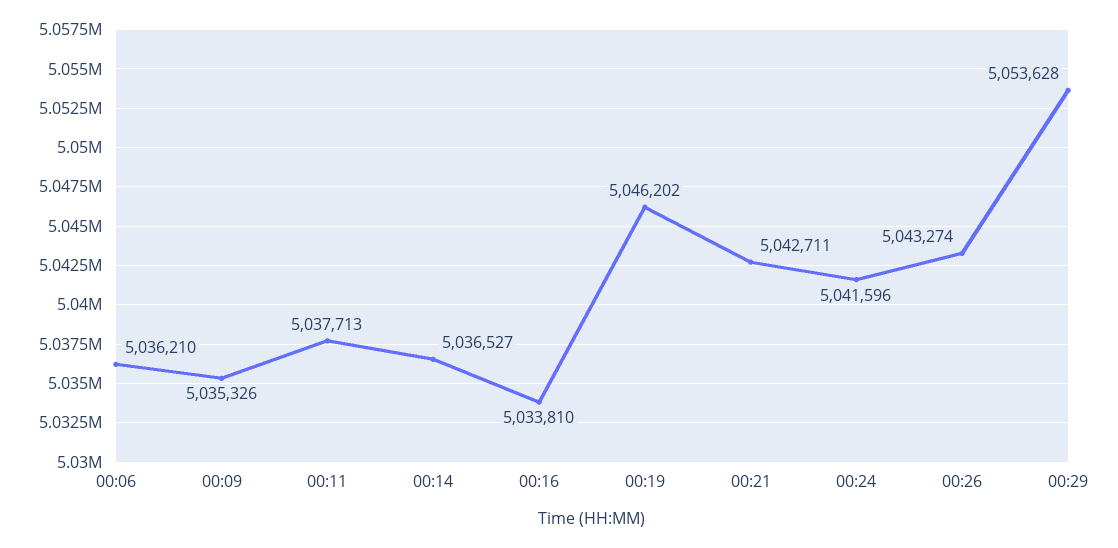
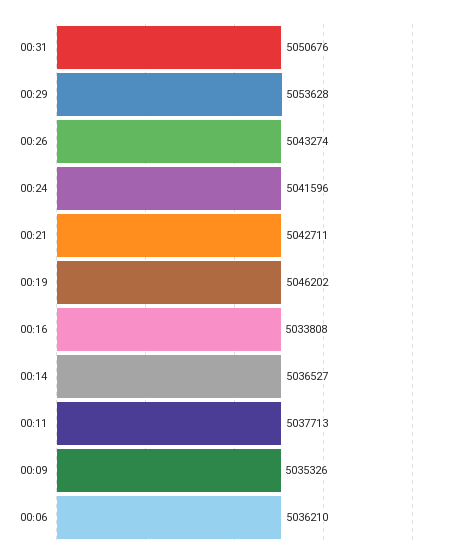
00:16: 5033810 -> 5033808
00:31: none -> 5050676

